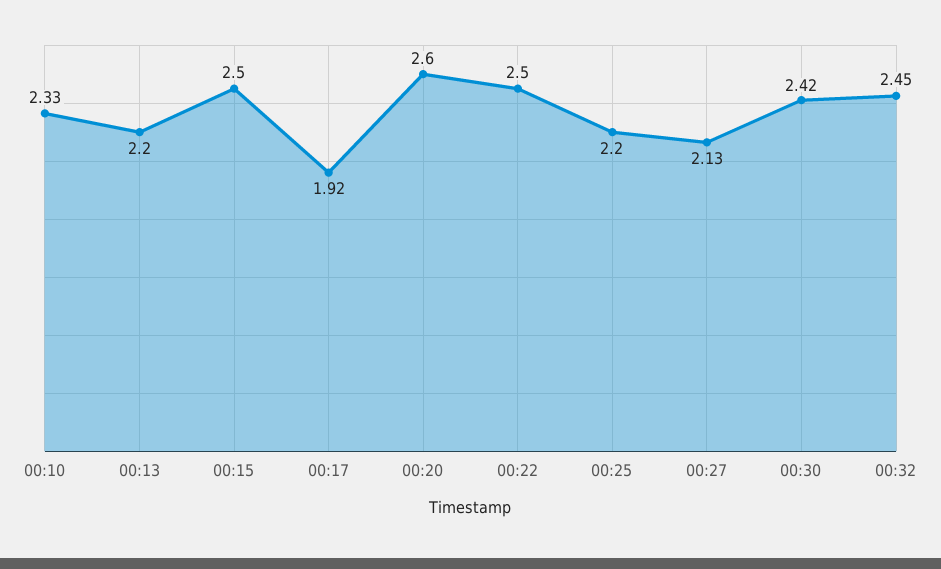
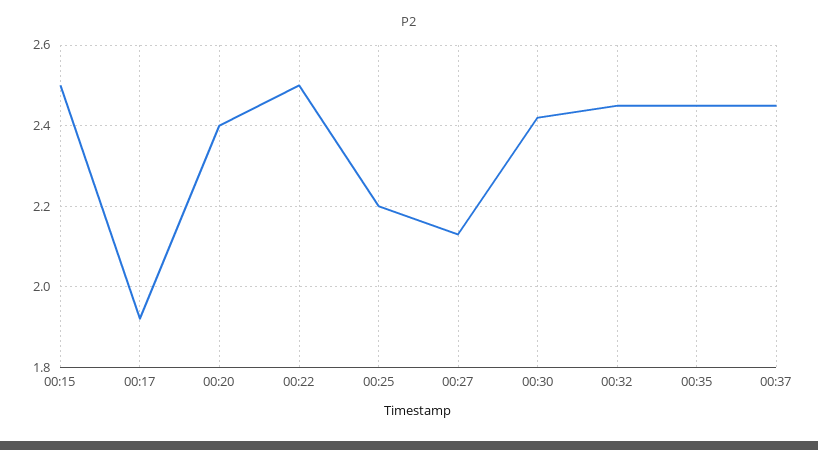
00:10: 2.33 -> none
00:13: 2.2 -> none
00:20: 2.6 -> 2.4
00:35: none -> 2.45
00:37: none -> 2.45

